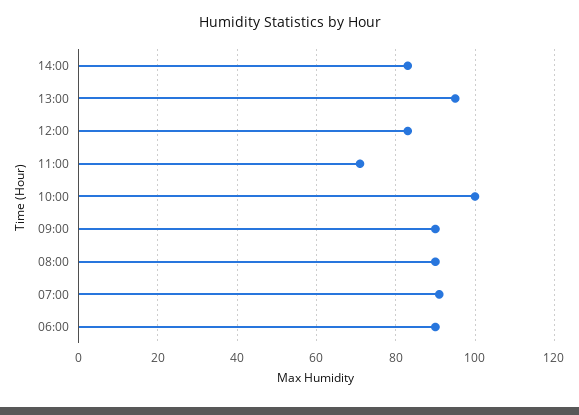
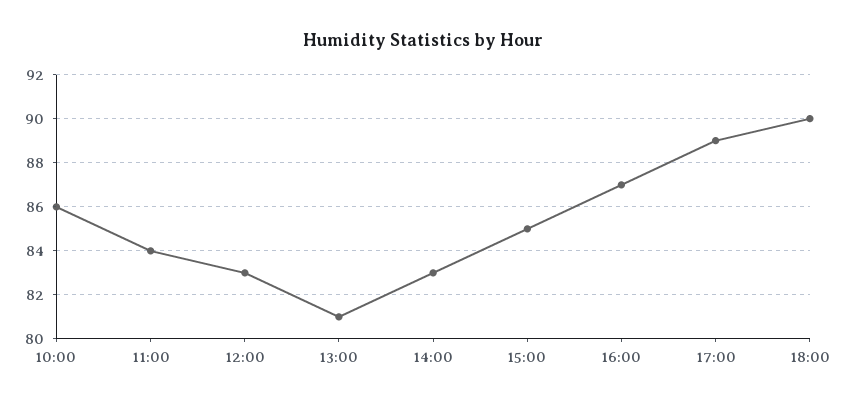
13:00: 95 -> 81
11:00: 70 -> 84
10:00: 100 -> 86
09:00: 90 -> none
08:00: 90 -> none
07:00: 90 -> none
06:00: 90 -> none
15:00: none -> 85
16:00: none -> 87
17:00: none -> 89
18:00: none -> 90

